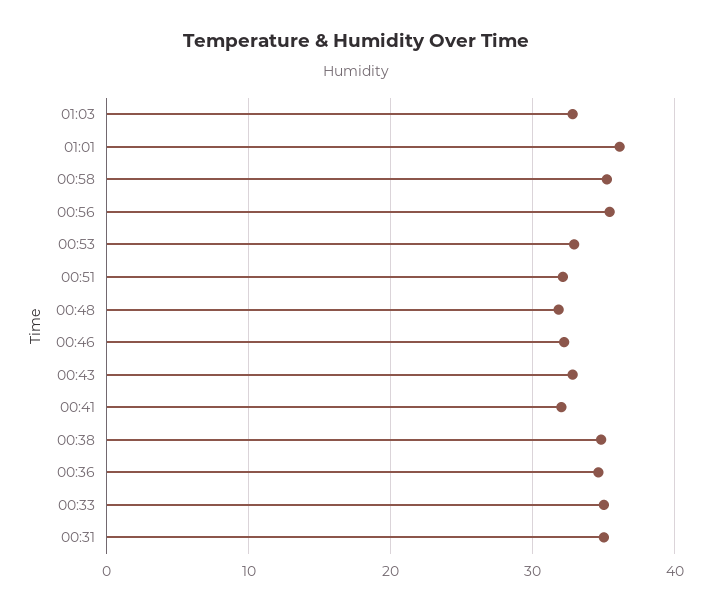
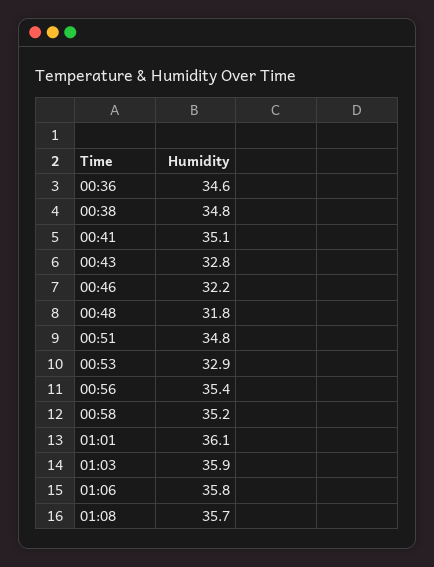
01:03: 33 -> 35.9
00:51: 32 -> 34.8
00:41: 32 -> 35.1
00:33: 35 -> none
00:31: 35 -> none
01:06: none -> 35.8
01:08: none -> 35.7

